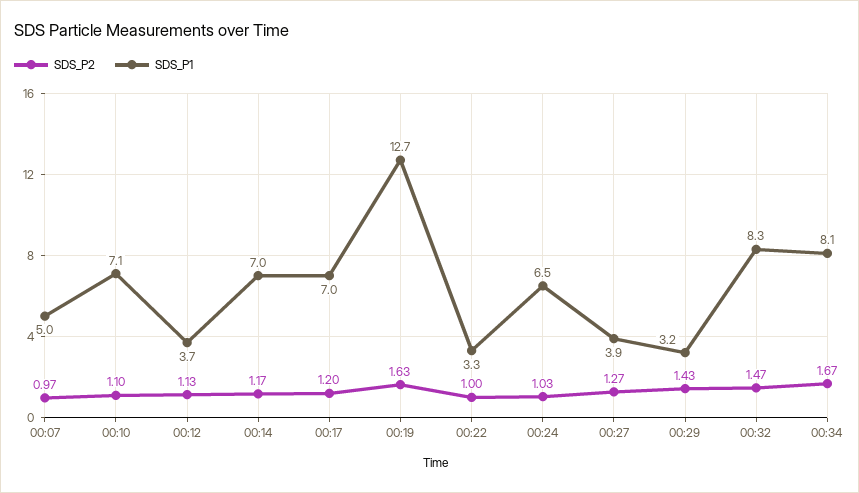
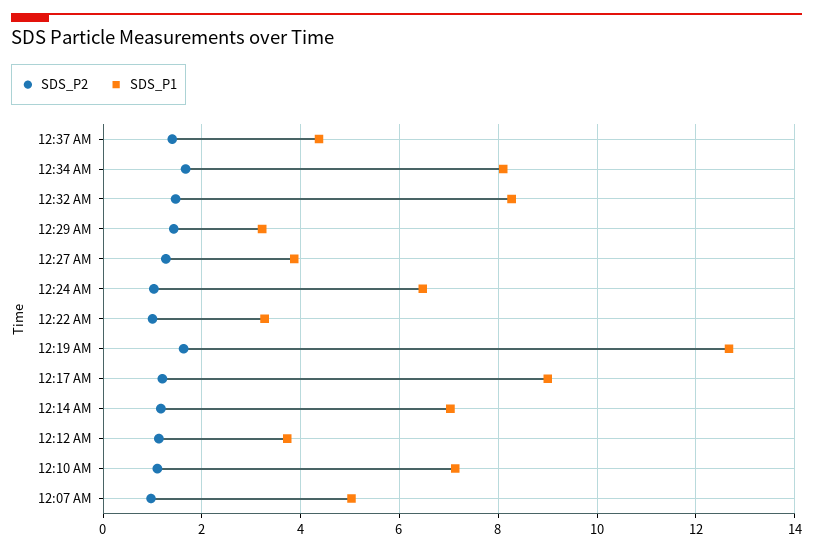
SDS_P1, 00:17: 7 -> 9
SDS_P2, 12:37 AM: none -> 1.4
SDS_P1, 12:37 AM: none -> 4.4

